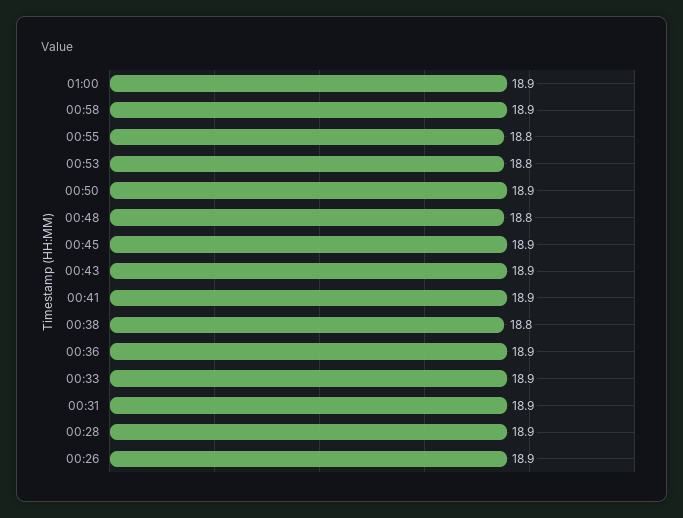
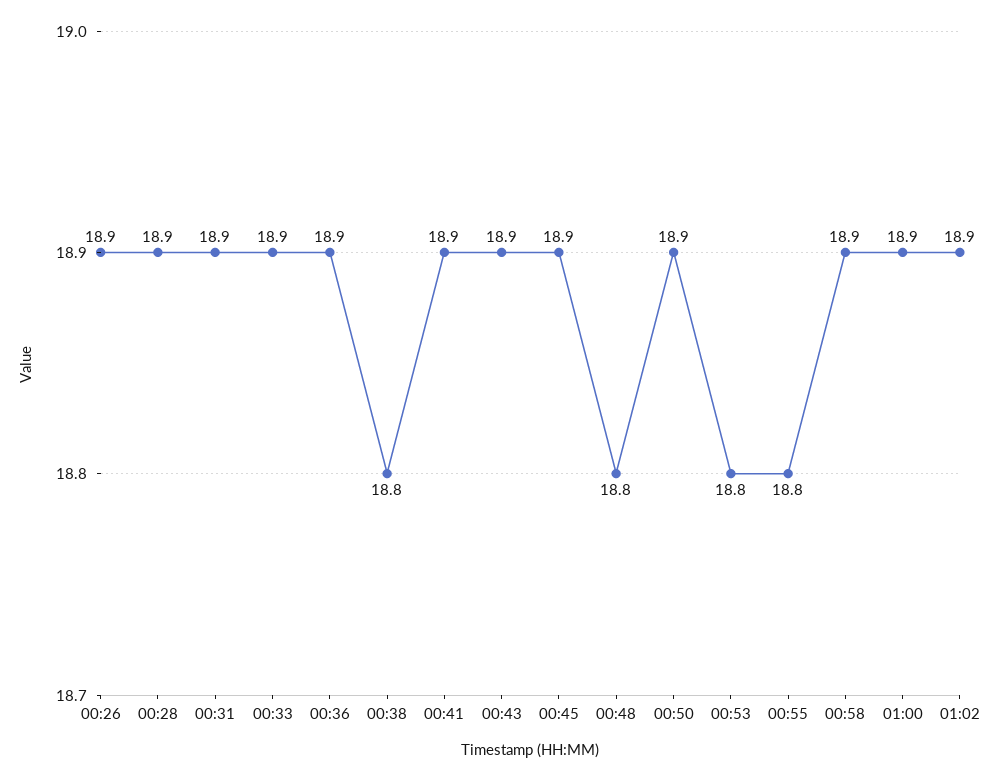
01:02: none -> 18.9

